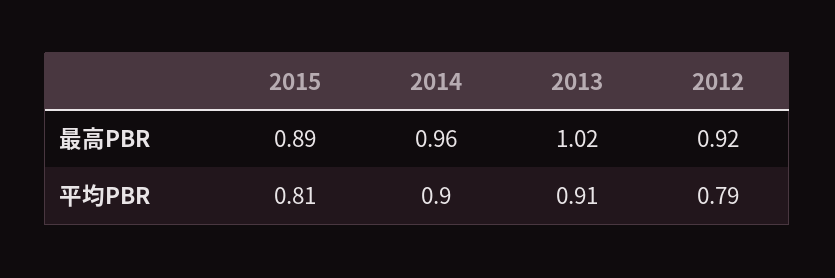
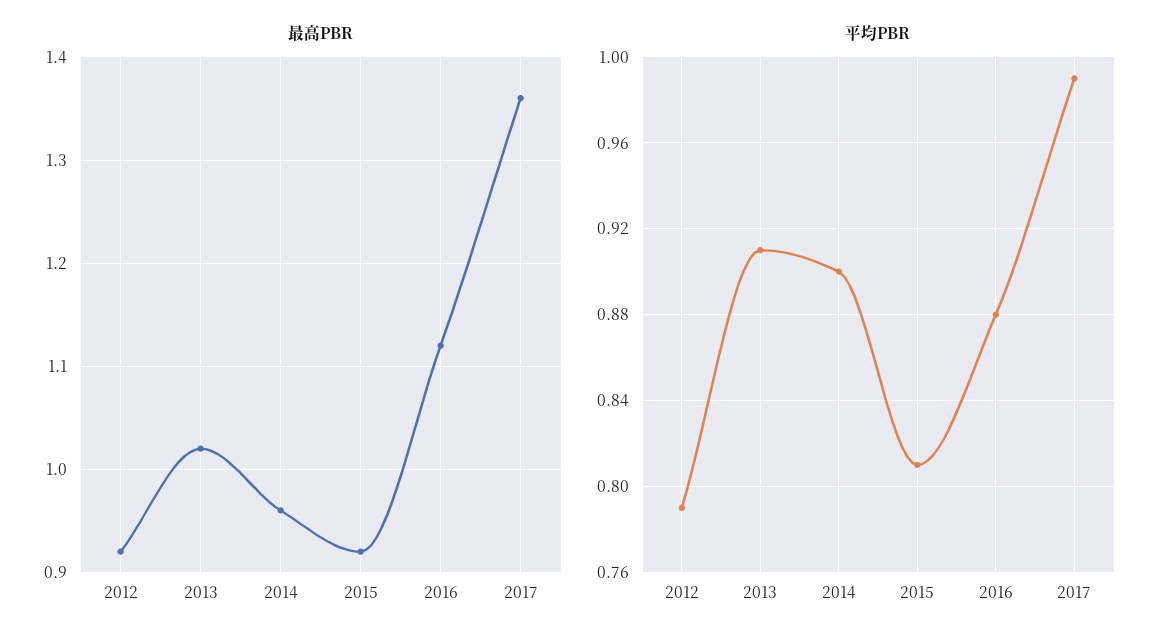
最高PBR, 2015: 0.89 -> 0.92
最高PBR, 2016: none -> 1.12
最高PBR, 2017: none -> 1.36
平均PBR, 2016: none -> 0.88
平均PBR, 2017: none -> 0.99

